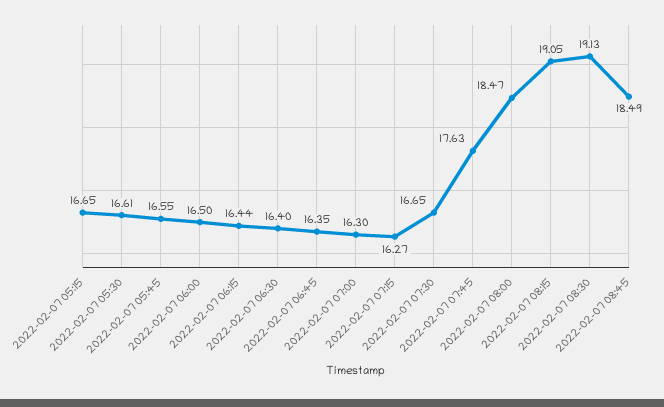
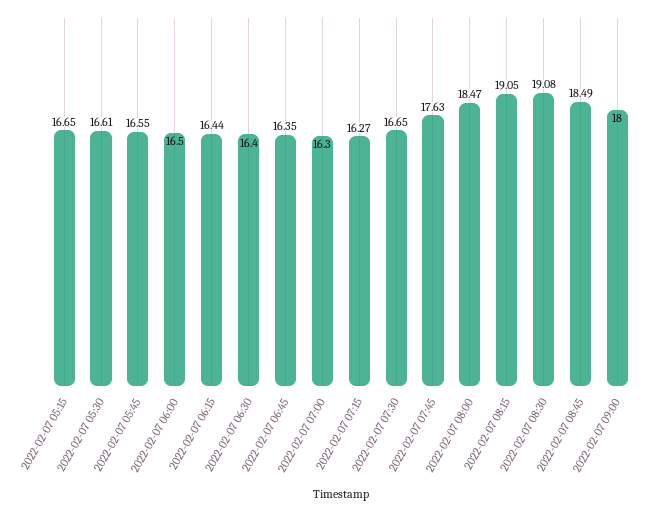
2022-02-07 08:30: 19.13 -> 19.08
2022-02-07 09:00: none -> 18

